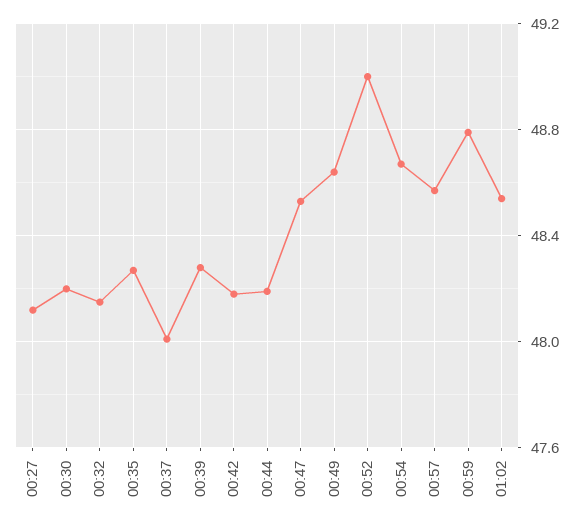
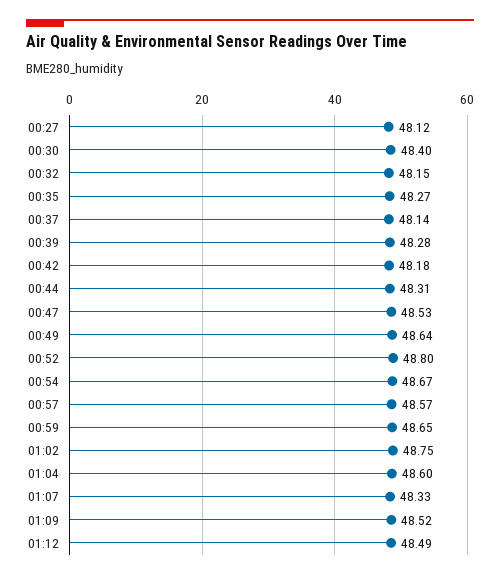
00:30: 48.2 -> 48.4
00:37: 48 -> 48.14
00:44: 48.2 -> 48.31
00:52: 49 -> 48.8
00:59: 48.8 -> 48.65
01:02: 48.55 -> 48.75
01:04: none -> 48.6
01:07: none -> 48.33
01:09: none -> 48.52
01:12: none -> 48.49

